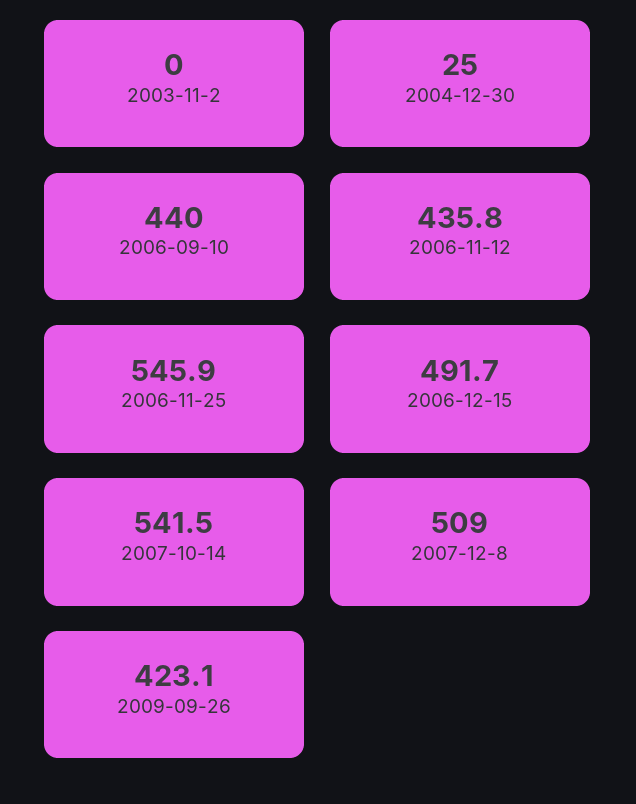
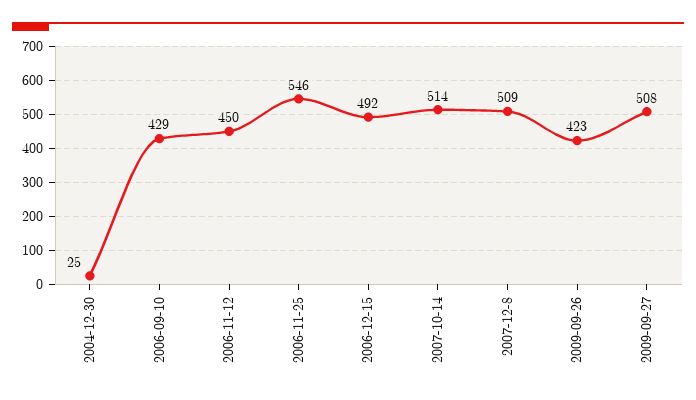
2003-11-2: 0 -> none
2006-09-10: 440 -> 429
2006-11-12: 435.8 -> 450
2007-10-14: 541.5 -> 514
2009-09-27: none -> 508

